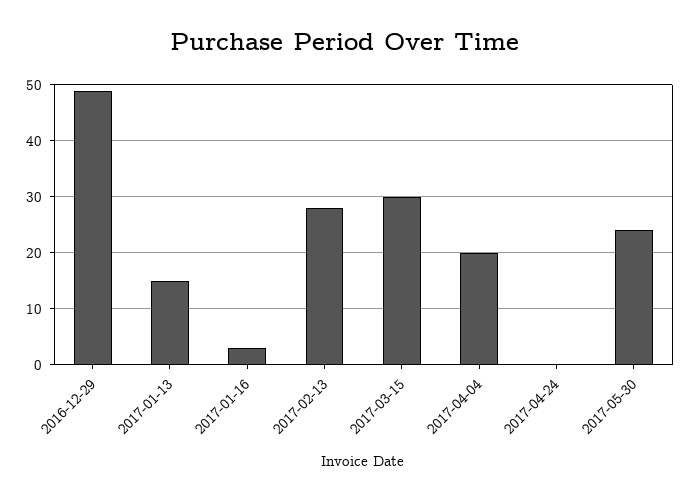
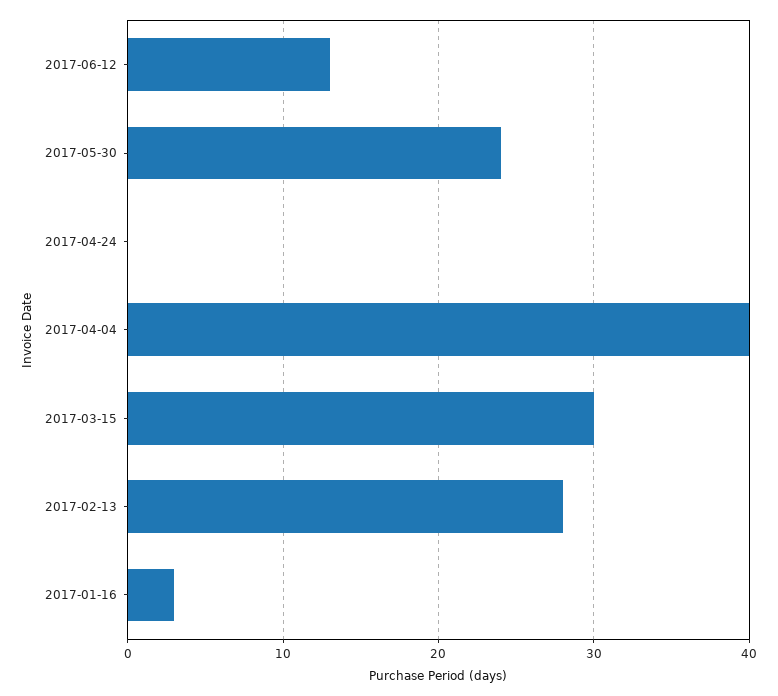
2016-12-29: 50 -> none
2017-01-13: 15 -> none
2017-04-04: 20 -> 40
2017-06-12: none -> 13

